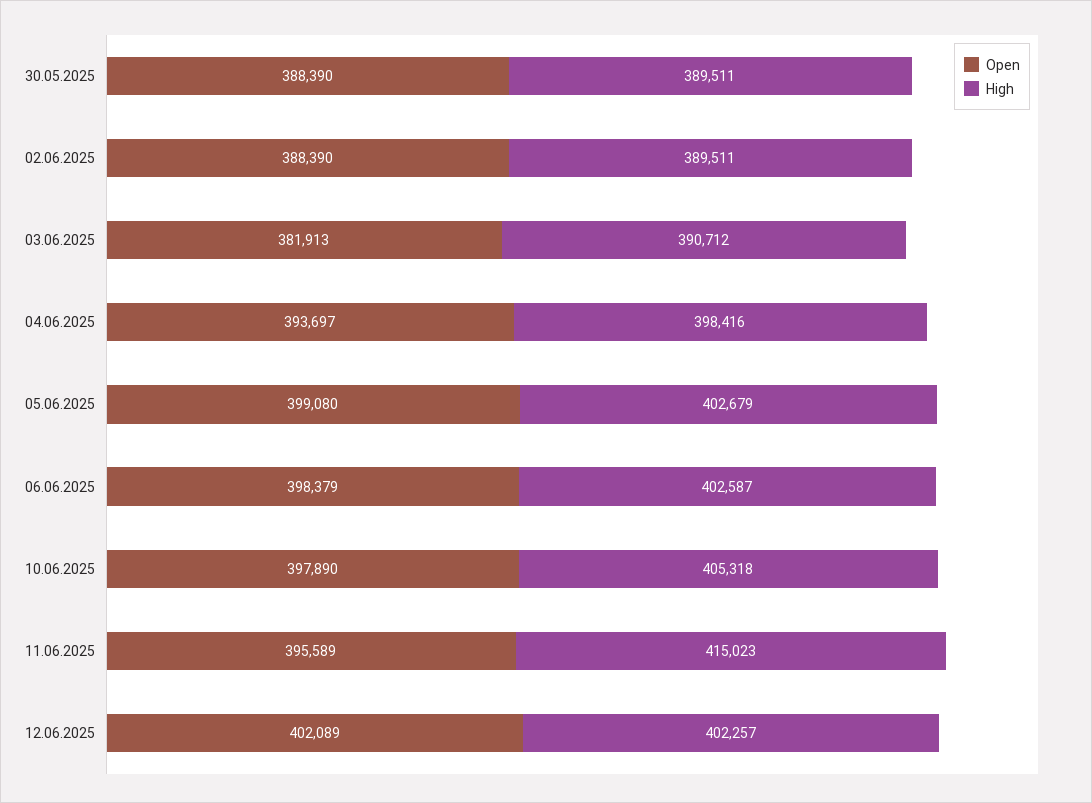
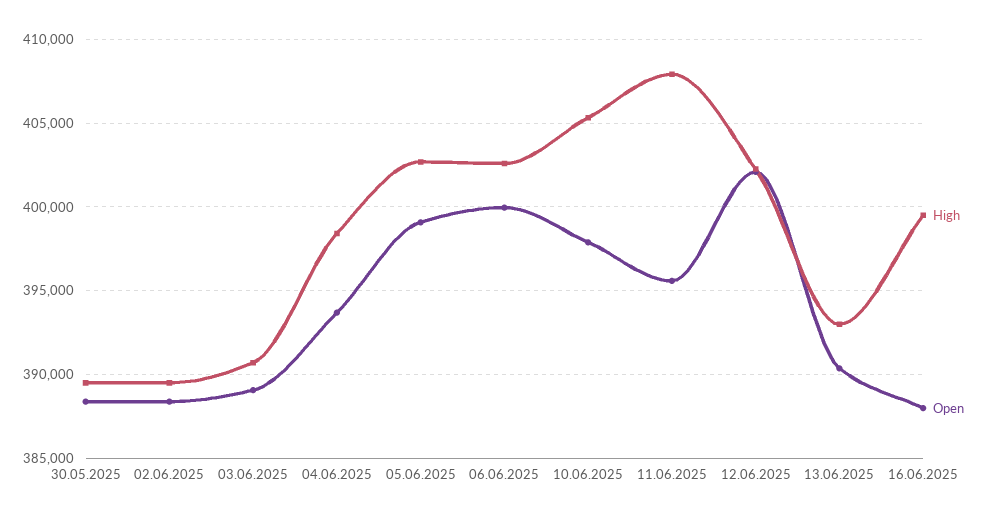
Open, 03.06.2025: 381913 -> 389000
Open, 06.06.2025: 398379 -> 400000
High, 11.06.2025: 415023 -> 408000
High, 13.06.2025: none -> 393000
Open, 13.06.2025: none -> 390500
High, 16.06.2025: none -> 399500
Open, 16.06.2025: none -> 388000

